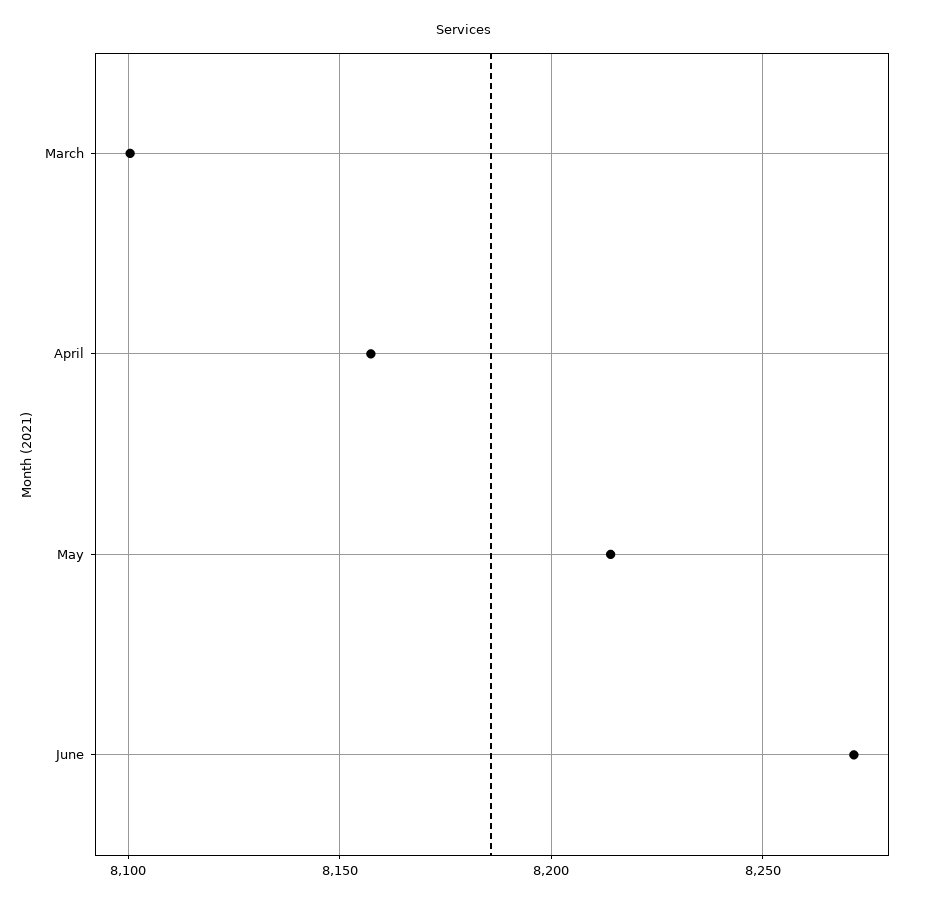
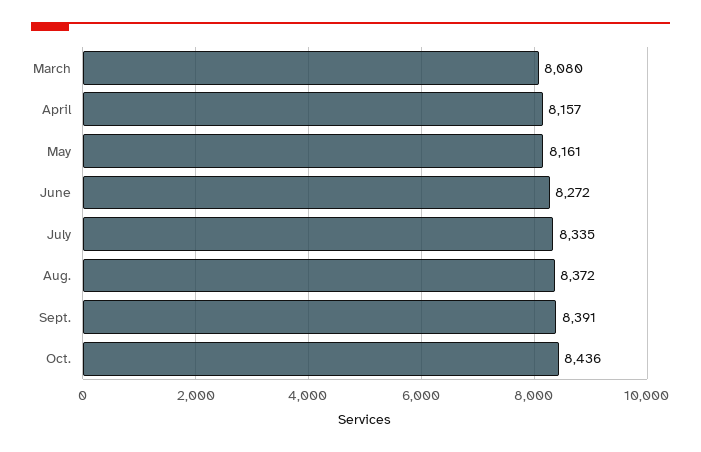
March: 8100 -> 8080
May: 8215 -> 8161
July: none -> 8335
Aug.: none -> 8372
Sept.: none -> 8391
Oct.: none -> 8436

